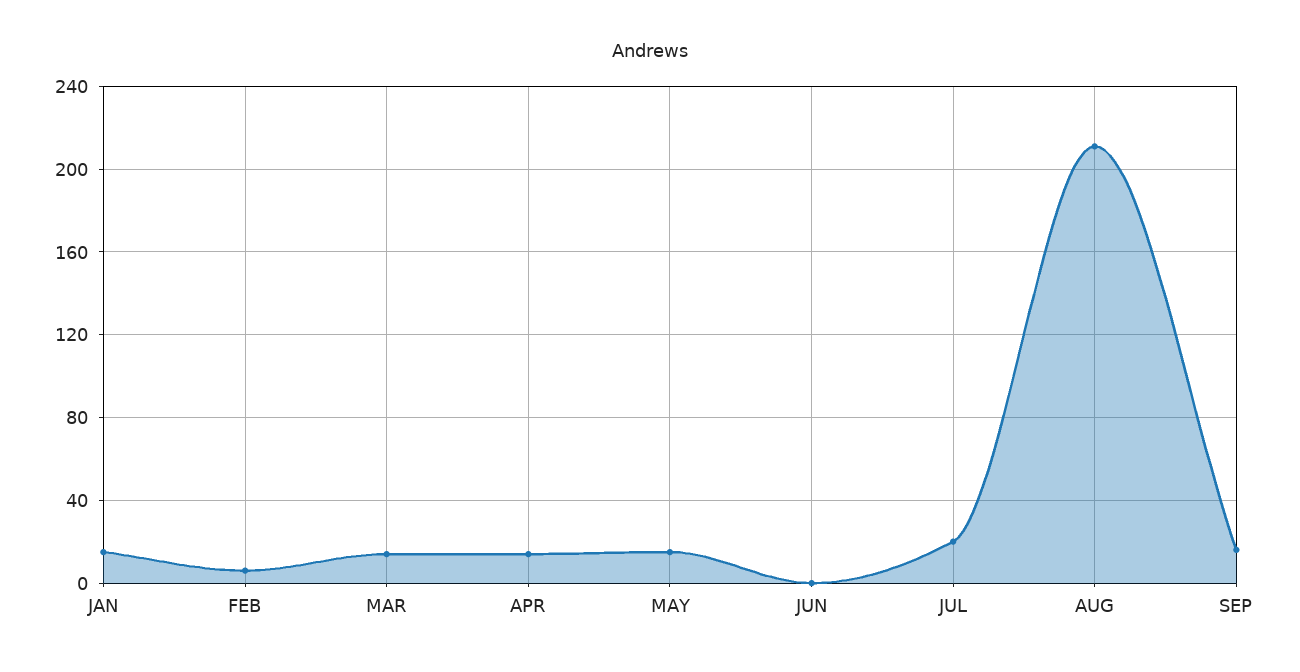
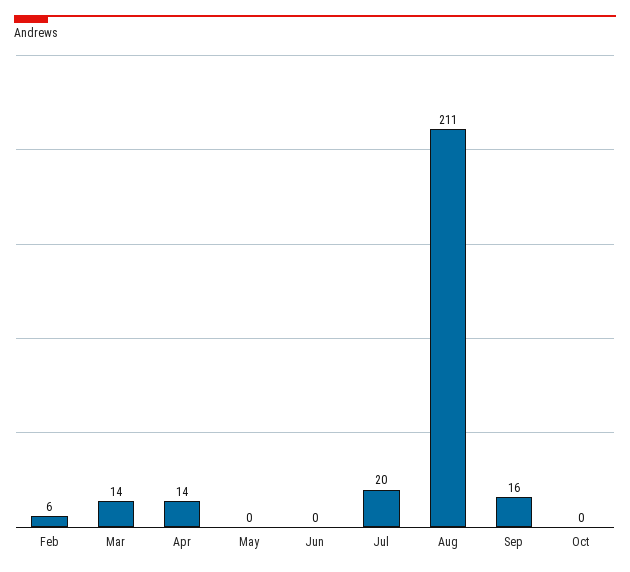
JAN: 15 -> none
MAY: 15 -> 0
Oct: none -> 0

